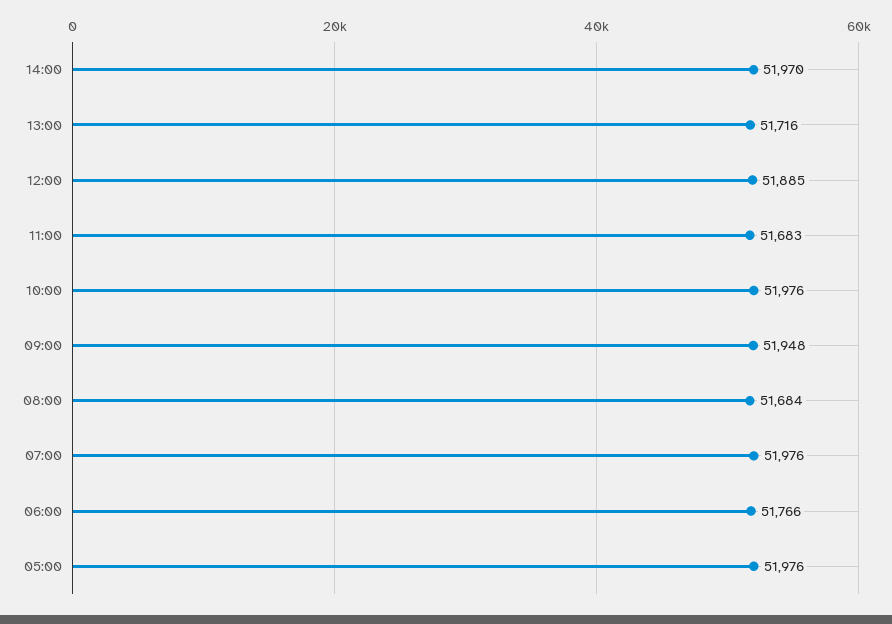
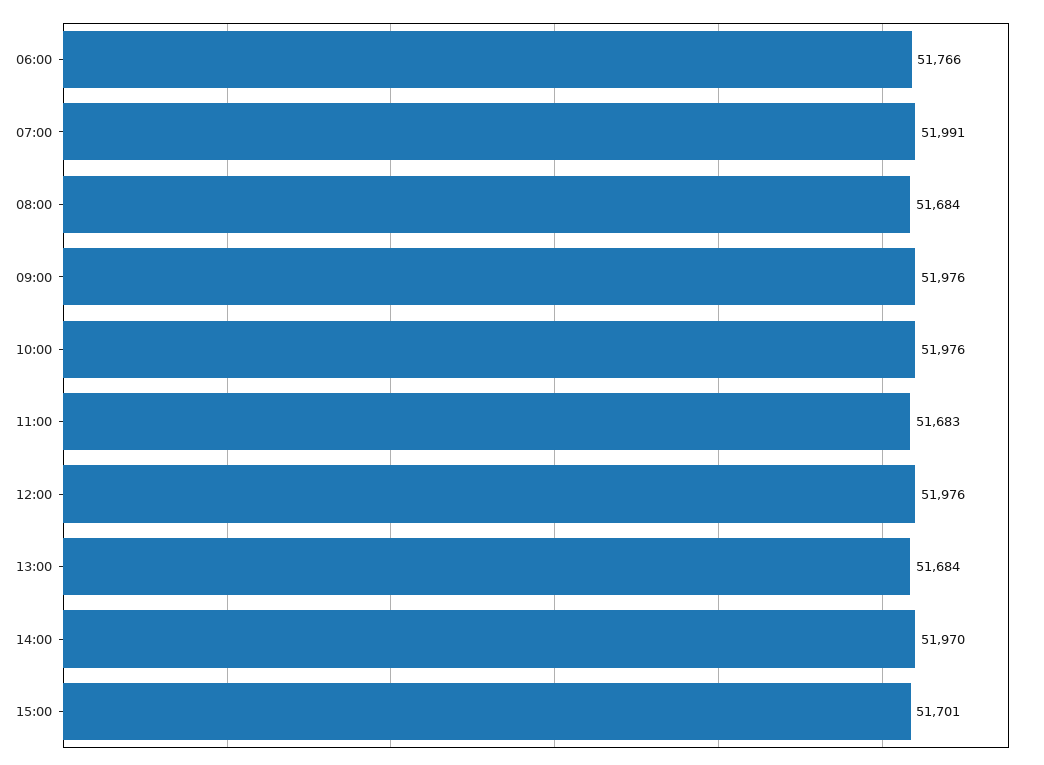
13:00: 51716 -> 51684
12:00: 51885 -> 51976
09:00: 51948 -> 51976
07:00: 51976 -> 51991
05:00: 51976 -> none
15:00: none -> 51701

